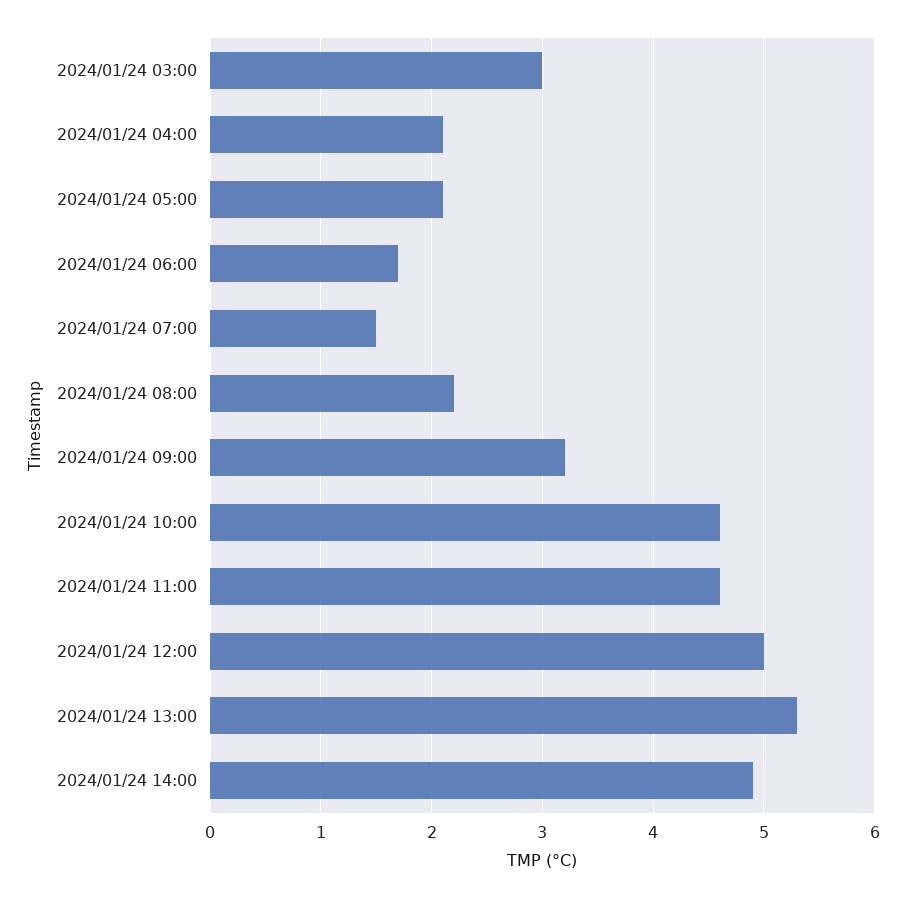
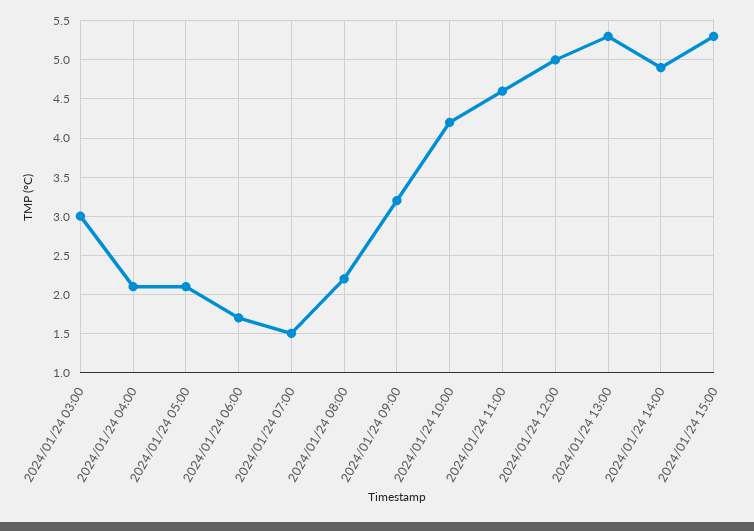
2024/01/24 10:00: 4.6 -> 4.2
2024/01/24 15:00: none -> 5.3

